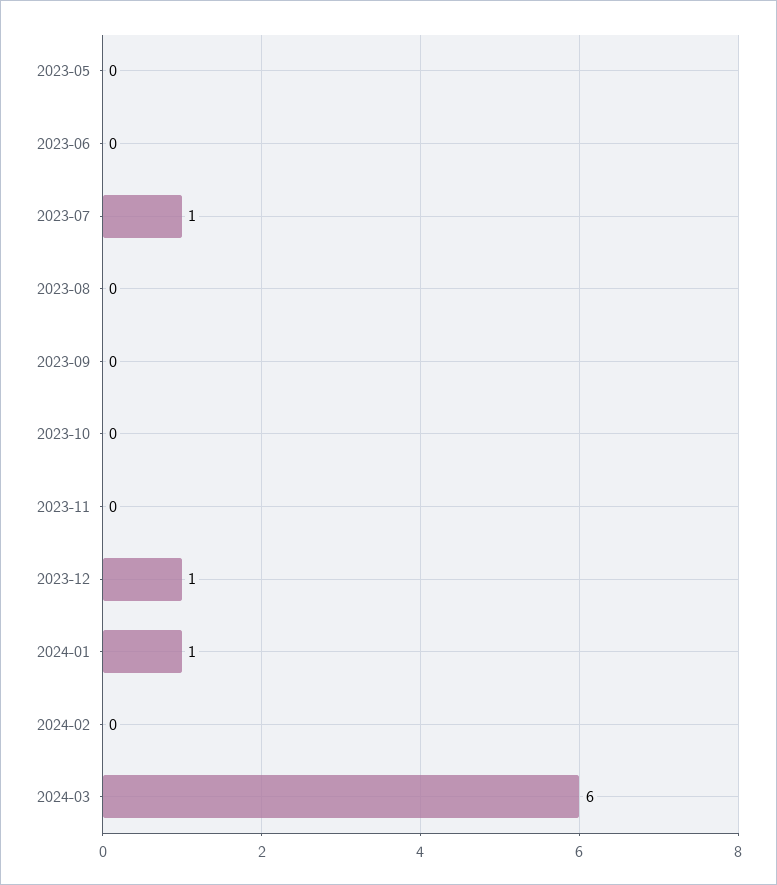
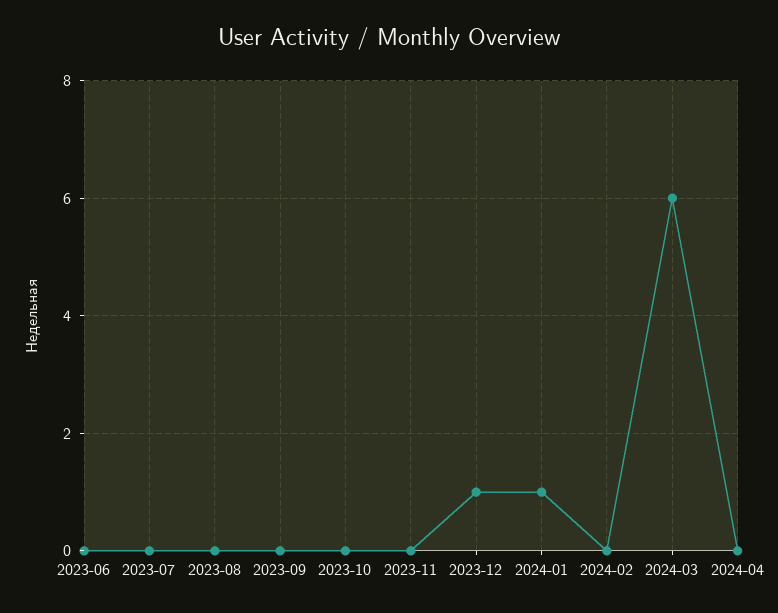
2023-05: 0 -> none
2023-07: 1 -> 0
2024-04: none -> 0

